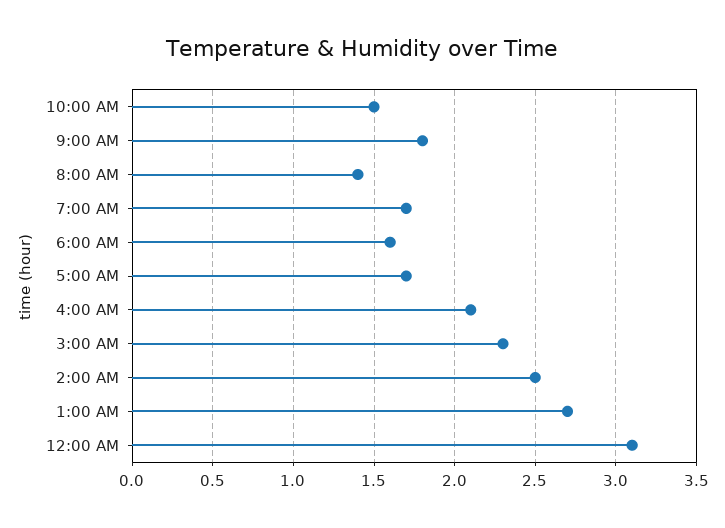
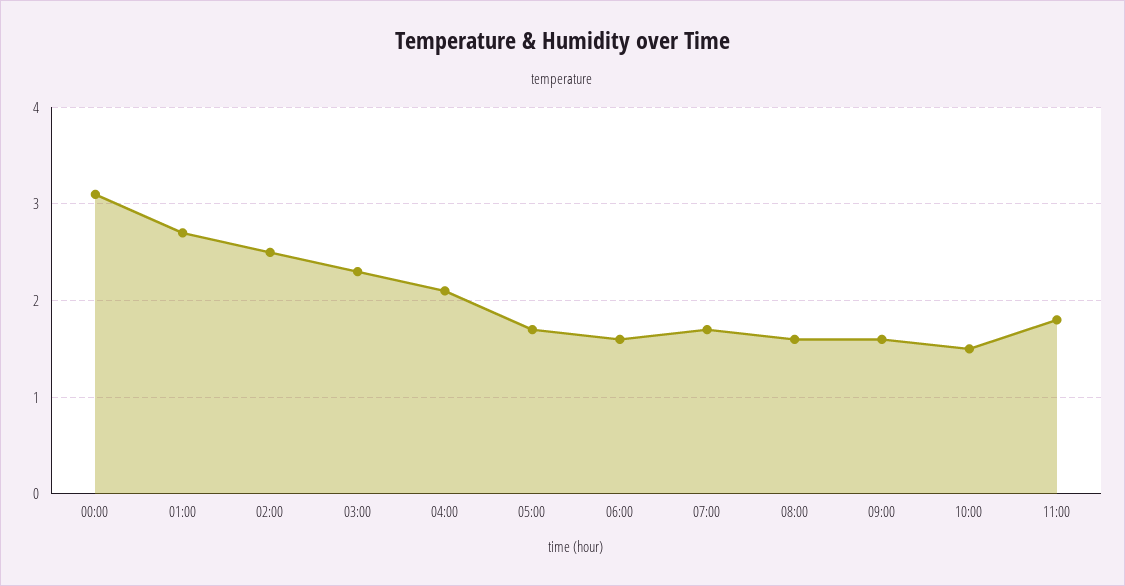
9:00 AM: 1.8 -> 1.6
8:00 AM: 1.4 -> 1.6
11:00: none -> 1.8

